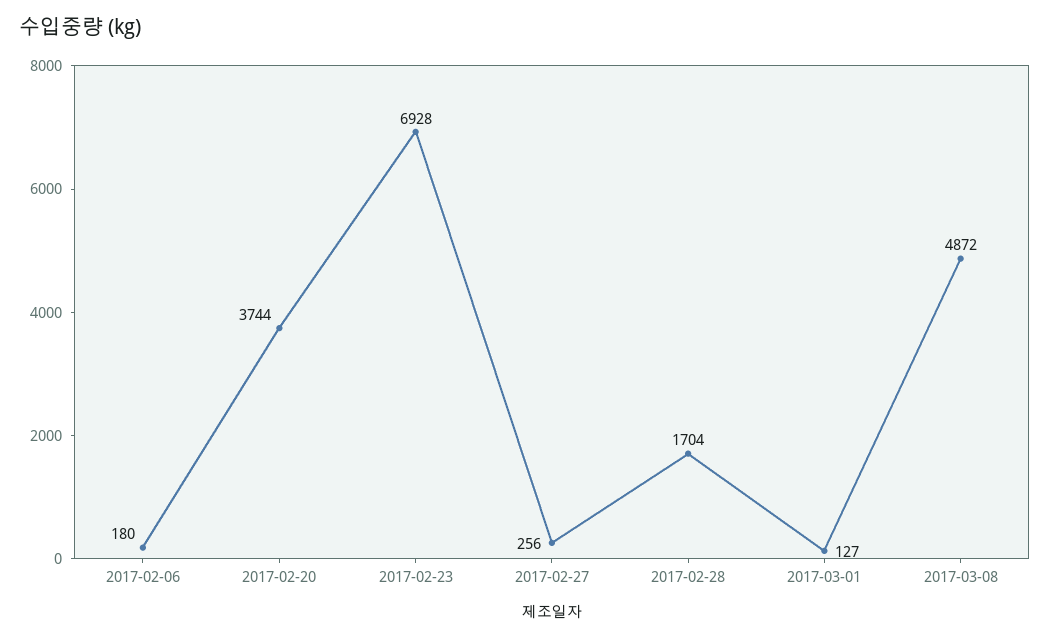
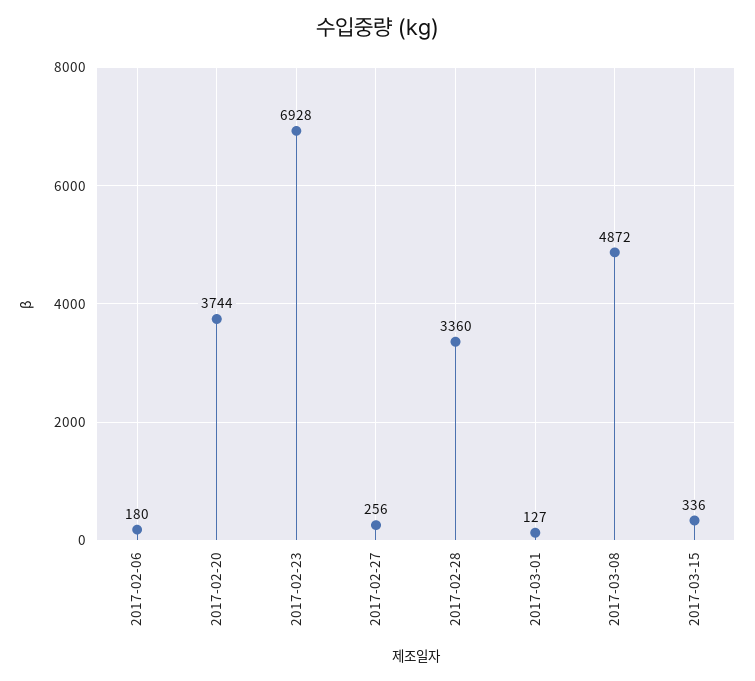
2017-02-28: 1704 -> 3360
2017-03-15: none -> 336

